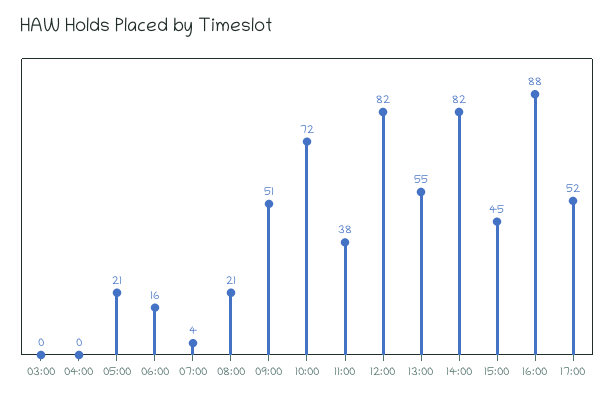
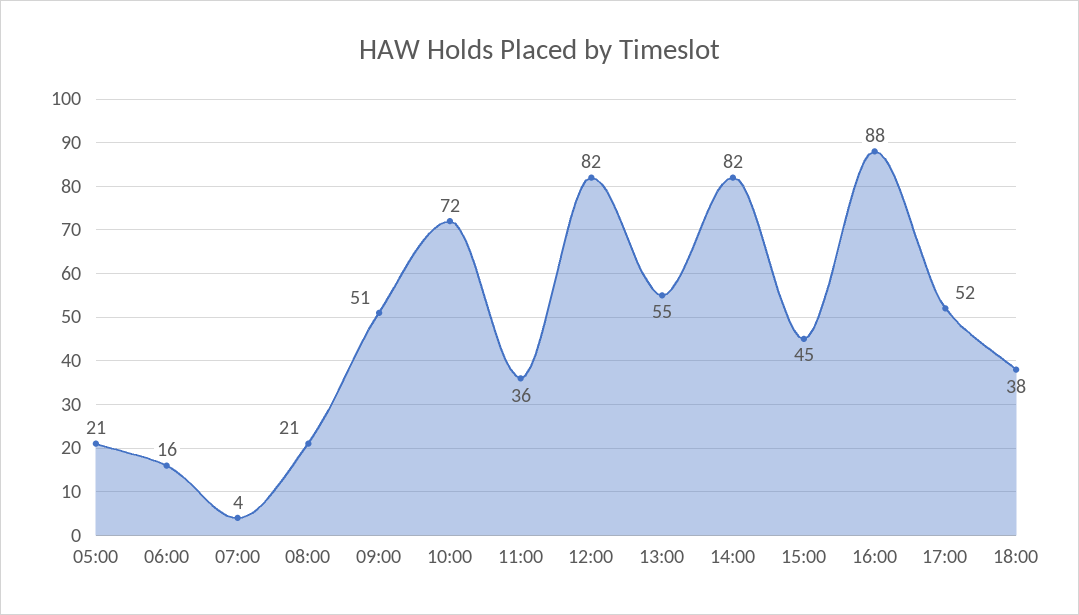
03:00: 0 -> none
04:00: 0 -> none
11:00: 38 -> 36
18:00: none -> 38

